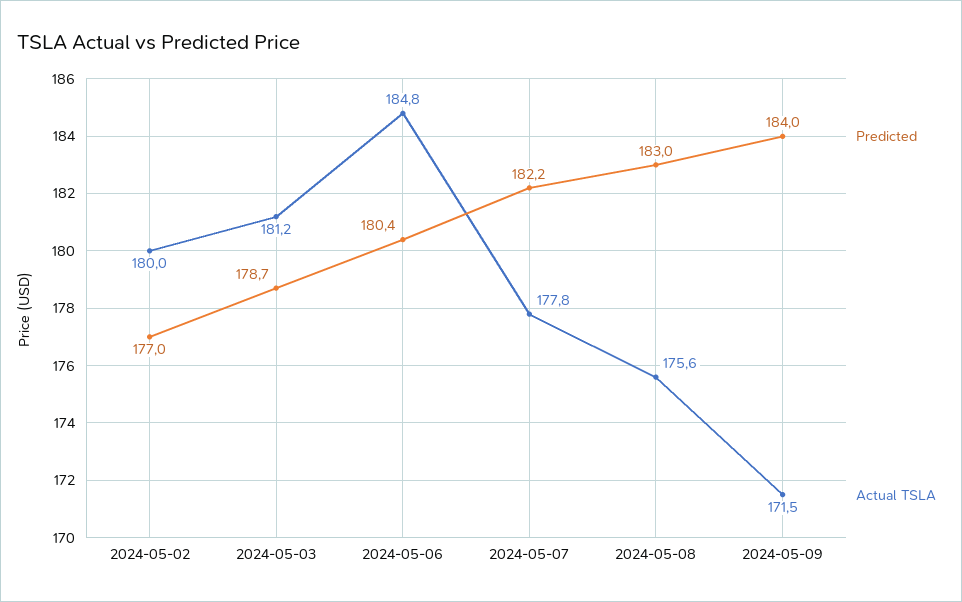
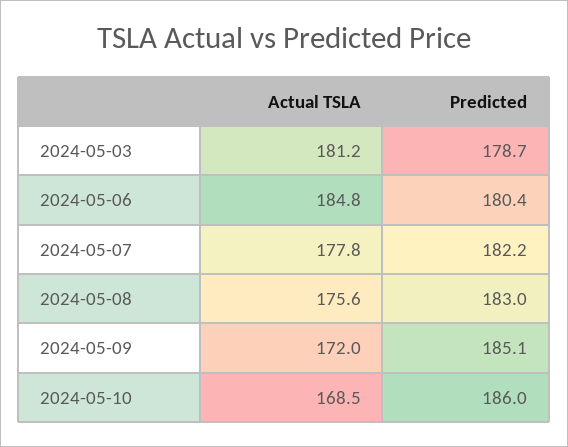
Predicted, 2024-05-02: 177 -> none
Actual TSLA, 2024-05-02: 180 -> none
Predicted, 2024-05-09: 184 -> 185.1
Actual TSLA, 2024-05-09: 171.5 -> 172
Actual TSLA, 2024-05-10: none -> 168.5
Predicted, 2024-05-10: none -> 186

